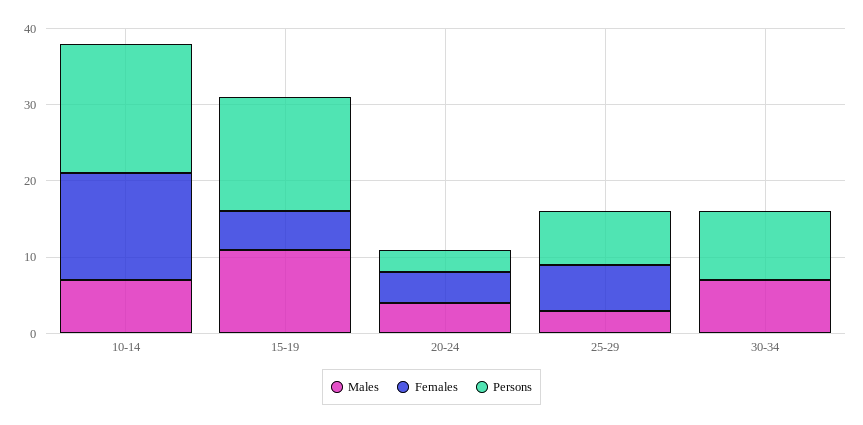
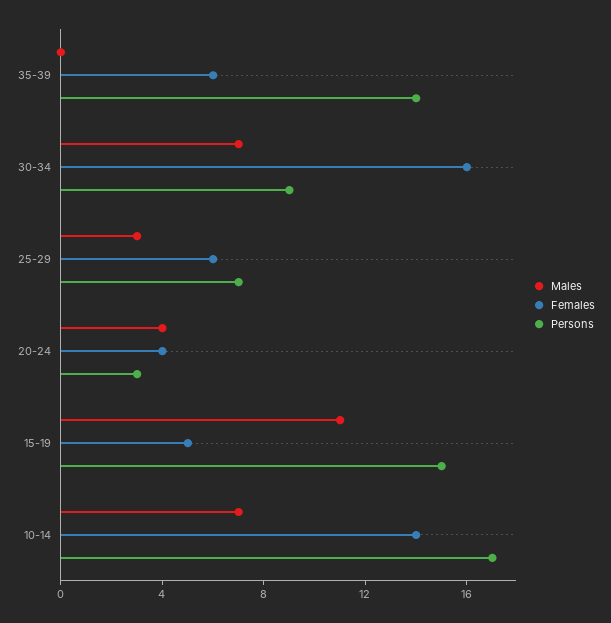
Females, 30-34: 0 -> 16
Males, 35-39: none -> 0
Females, 35-39: none -> 6
Persons, 35-39: none -> 14

